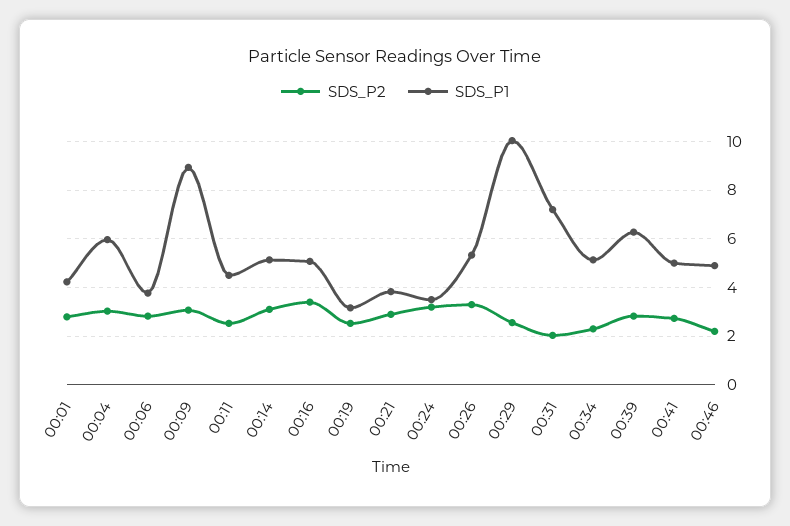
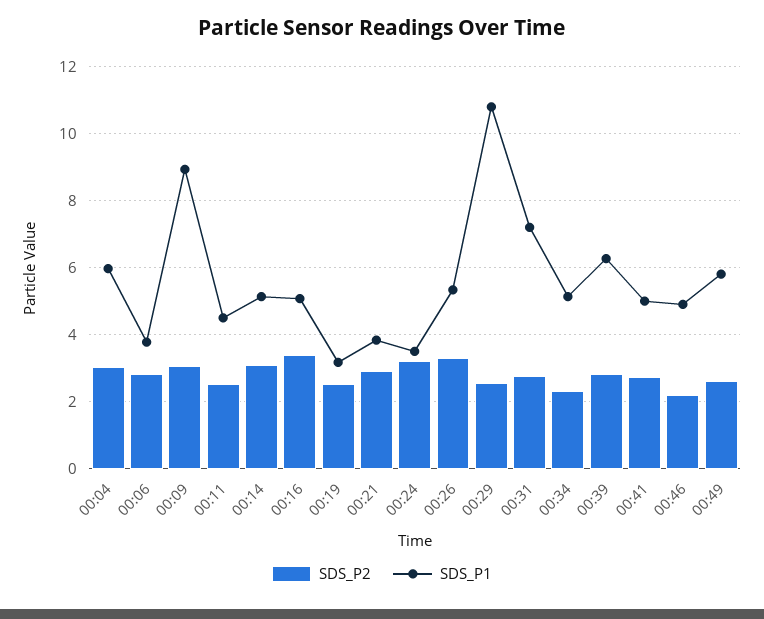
SDS_P2, 00:01: 2.75 -> none
SDS_P1, 00:01: 4.25 -> none
SDS_P1, 00:29: 10 -> 10.8
SDS_P2, 00:31: 2 -> 2.8
SDS_P2, 00:49: none -> 2.6
SDS_P1, 00:49: none -> 5.8

